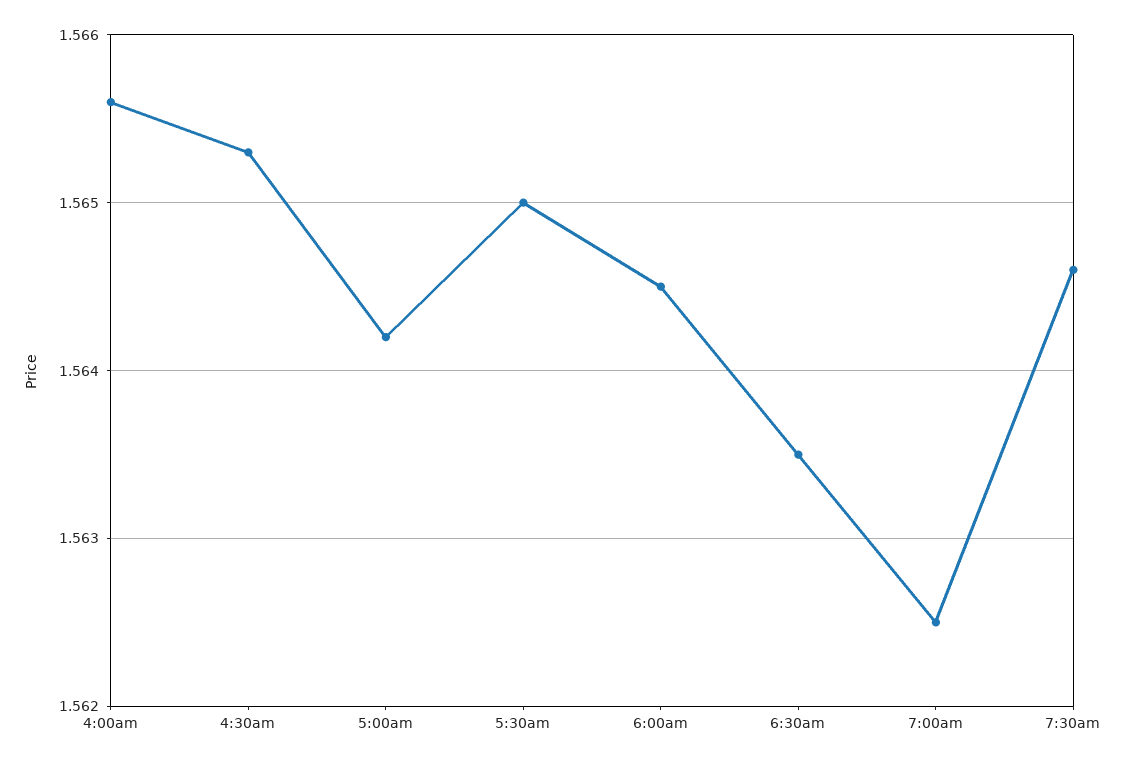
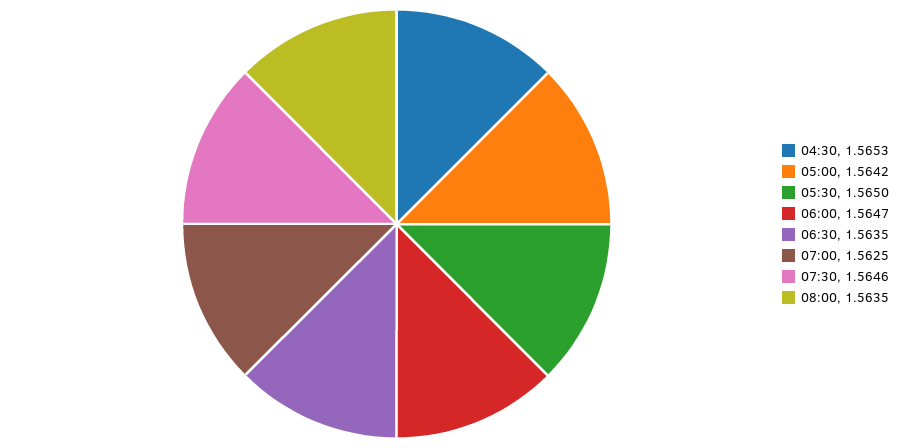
4:00am: 1.5656 -> none
6:00am: 1.5645 -> 1.5647
08:00: none -> 1.5635

